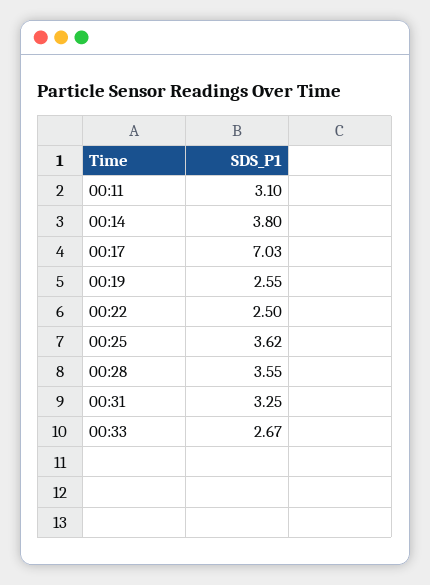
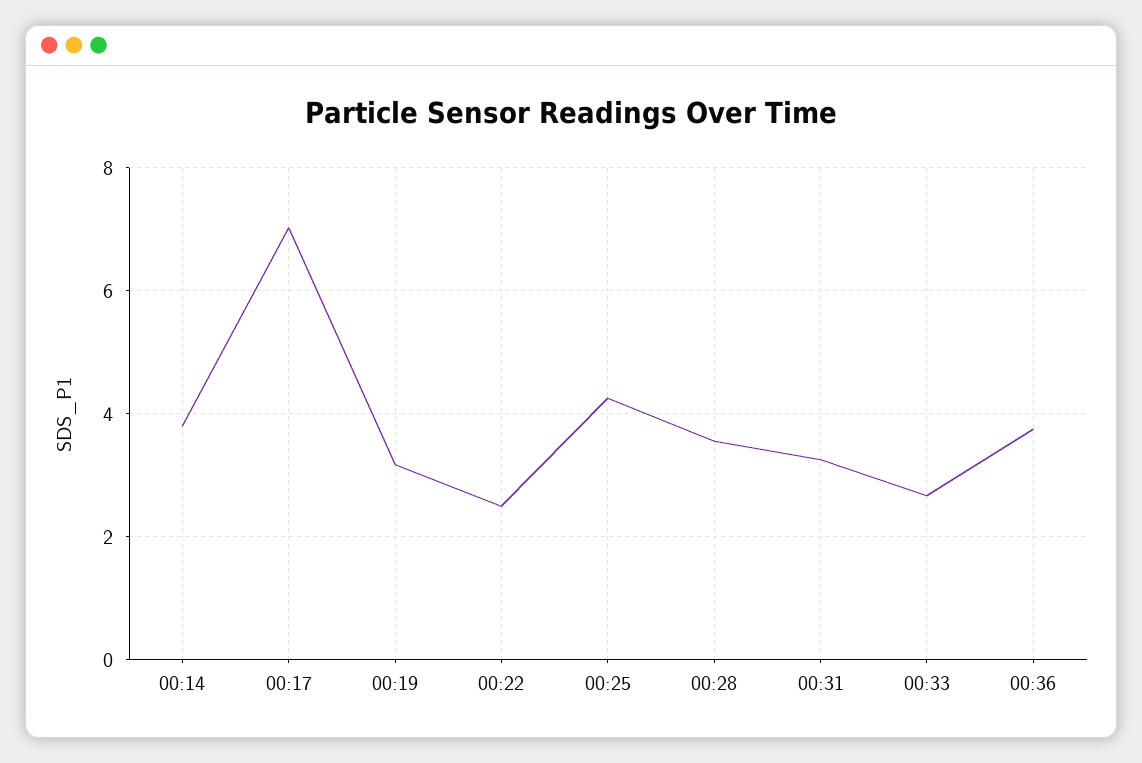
00:11: 3.1 -> none
00:19: 2.55 -> 3.2
00:25: 3.62 -> 4.2
00:36: none -> 3.8

